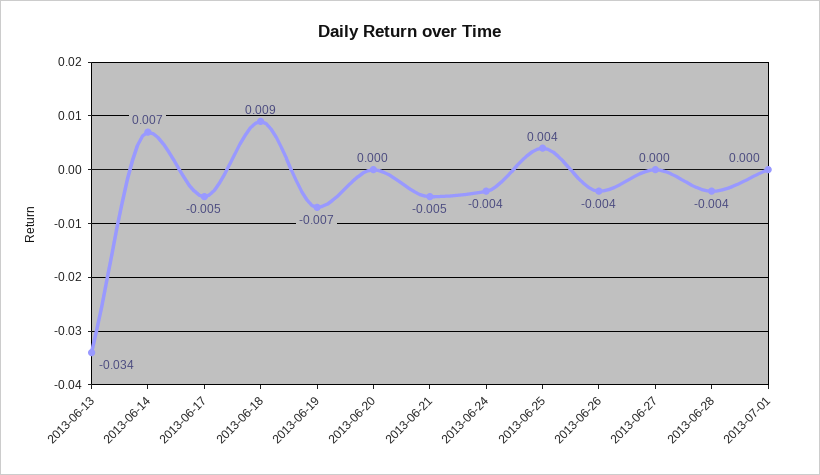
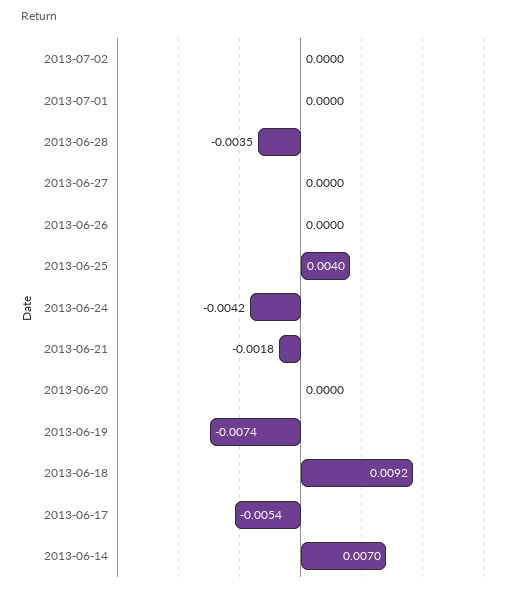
2013-06-13: -0.034 -> none
2013-06-21: -0.005 -> -0.0018
2013-06-26: -0.004 -> 0
2013-07-02: none -> 0

